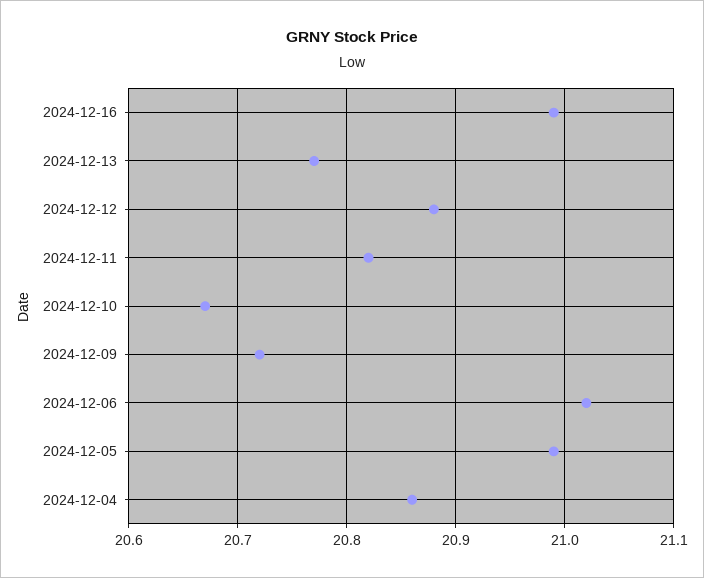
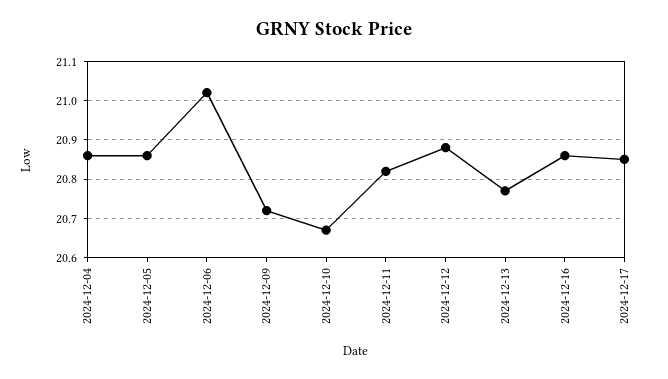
2024-12-16: 20.99 -> 20.85
2024-12-05: 20.99 -> 20.85
2024-12-17: none -> 20.85

